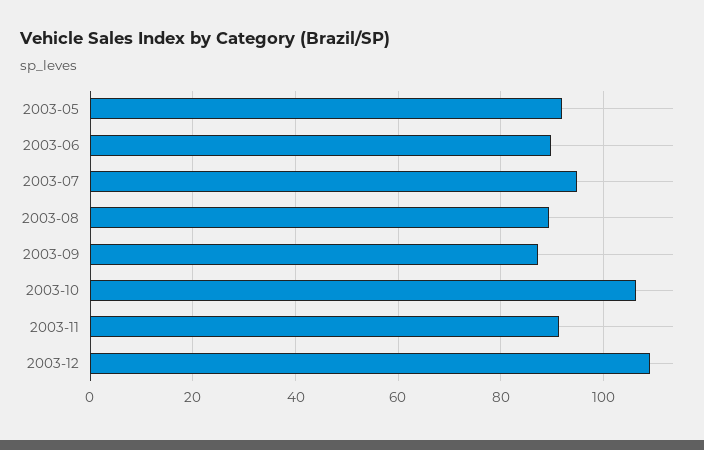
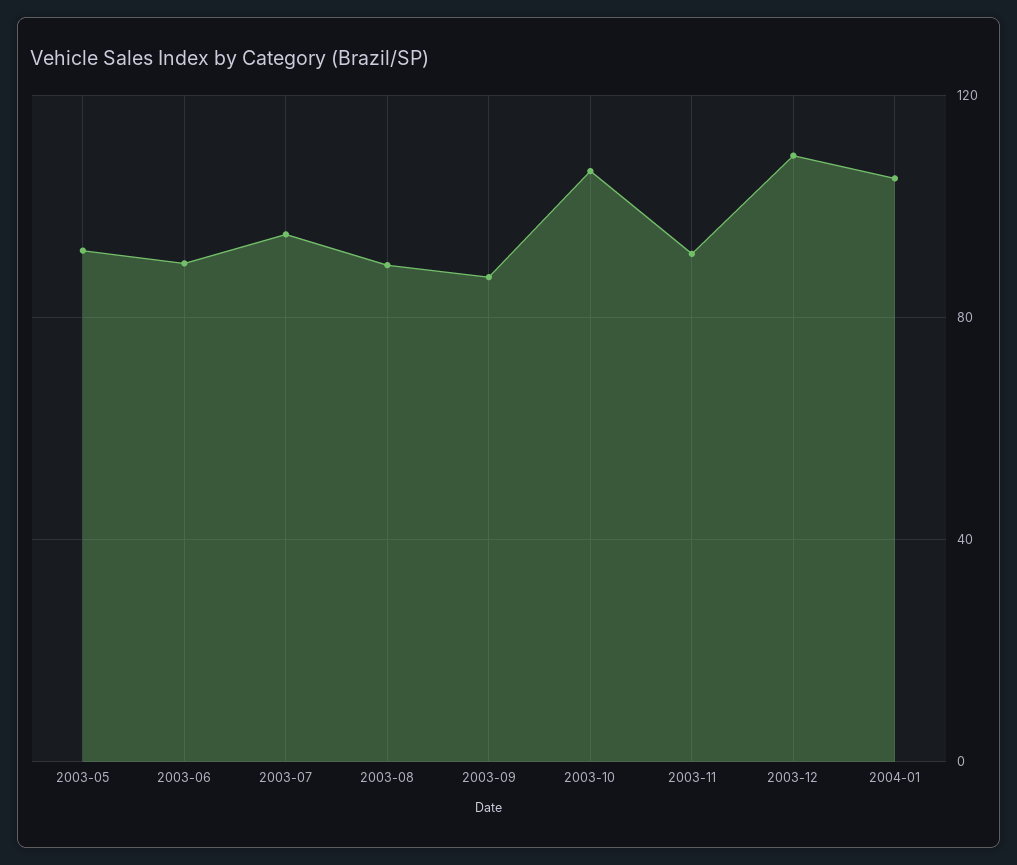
2004-01: none -> 105

